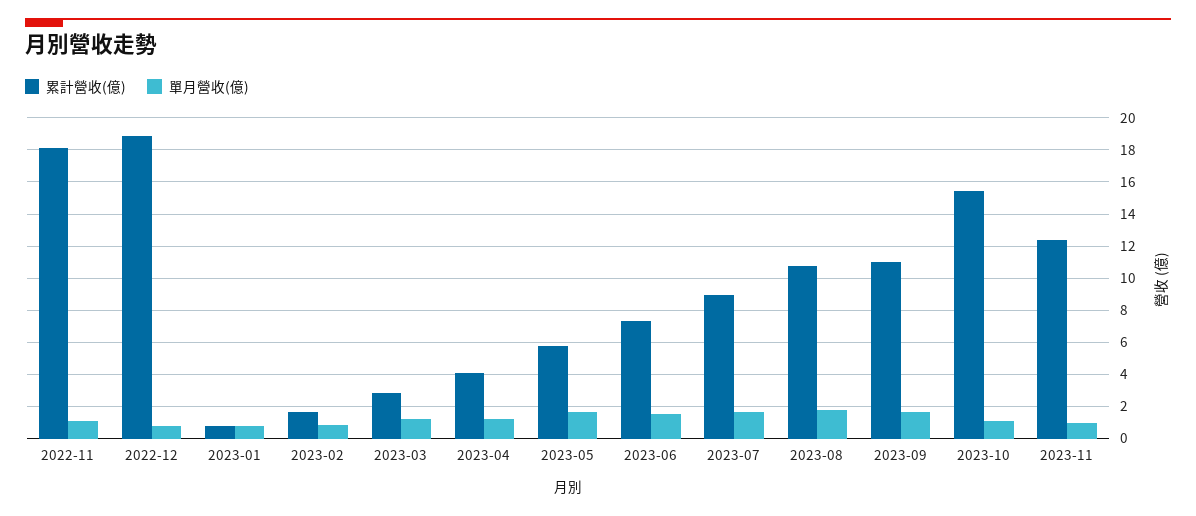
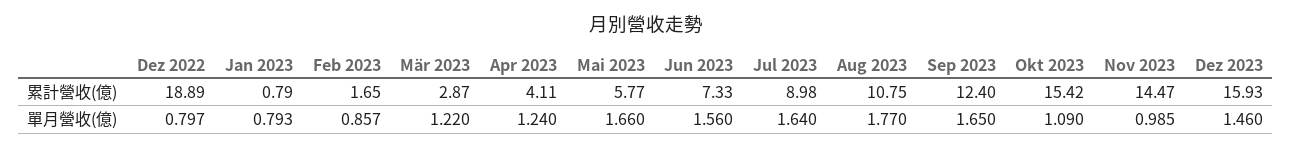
累計營收(億), 2022-11: 18 -> none
單月營收(億), 2022-11: 1 -> none
累計營收(億), 2023-09: 11 -> 12.4
累計營收(億), 2023-11: 12.5 -> 14.47
累計營收(億), Dez 2023: none -> 15.93
單月營收(億), Dez 2023: none -> 1.46

